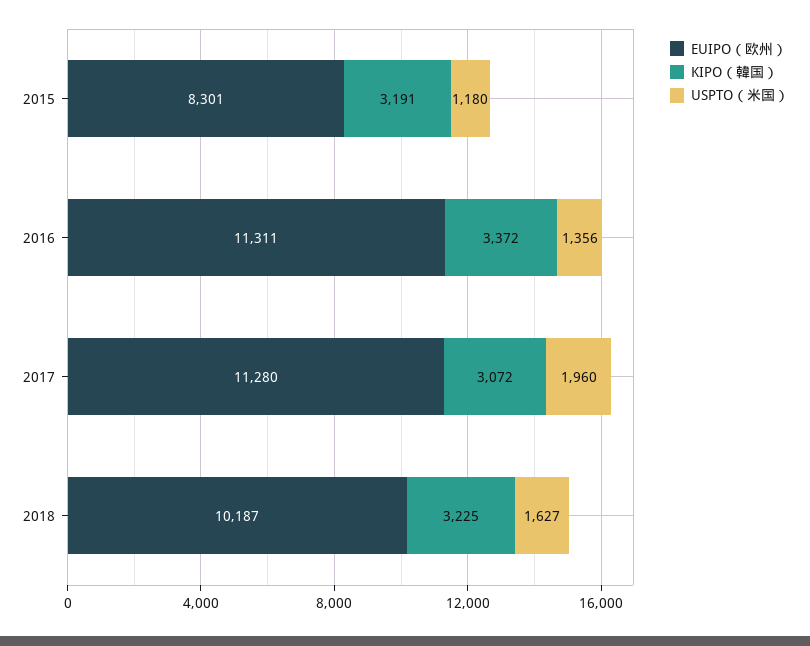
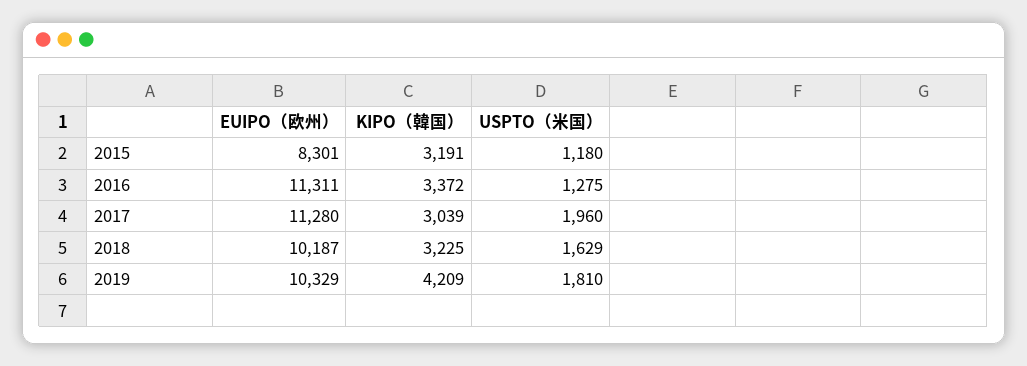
USPTO（米国）, 2016: 1356 -> 1275
KIPO（韓国）, 2017: 3072 -> 3039
USPTO（米国）, 2018: 1627 -> 1629
EUIPO（欧州）, 2019: none -> 10329
KIPO（韓国）, 2019: none -> 4209
USPTO（米国）, 2019: none -> 1810

